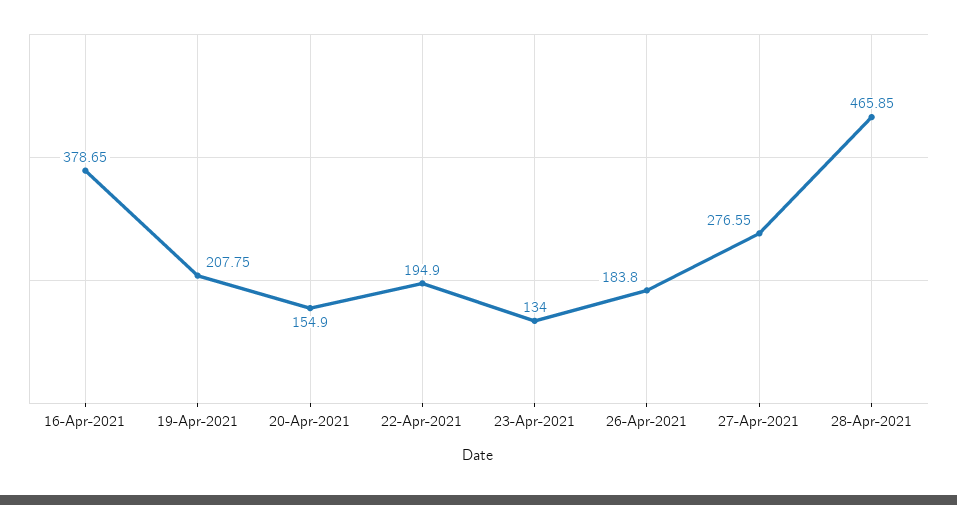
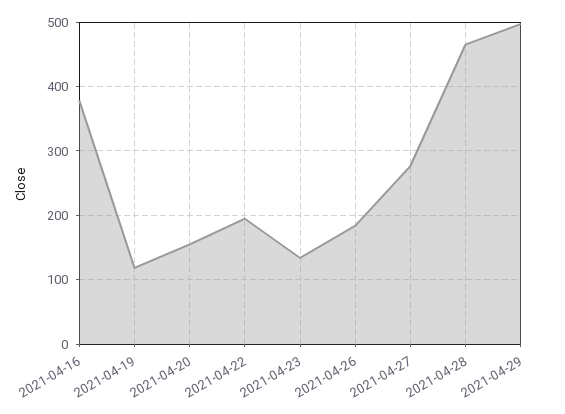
19-Apr-2021: 207.75 -> 120
2021-04-29: none -> 500

